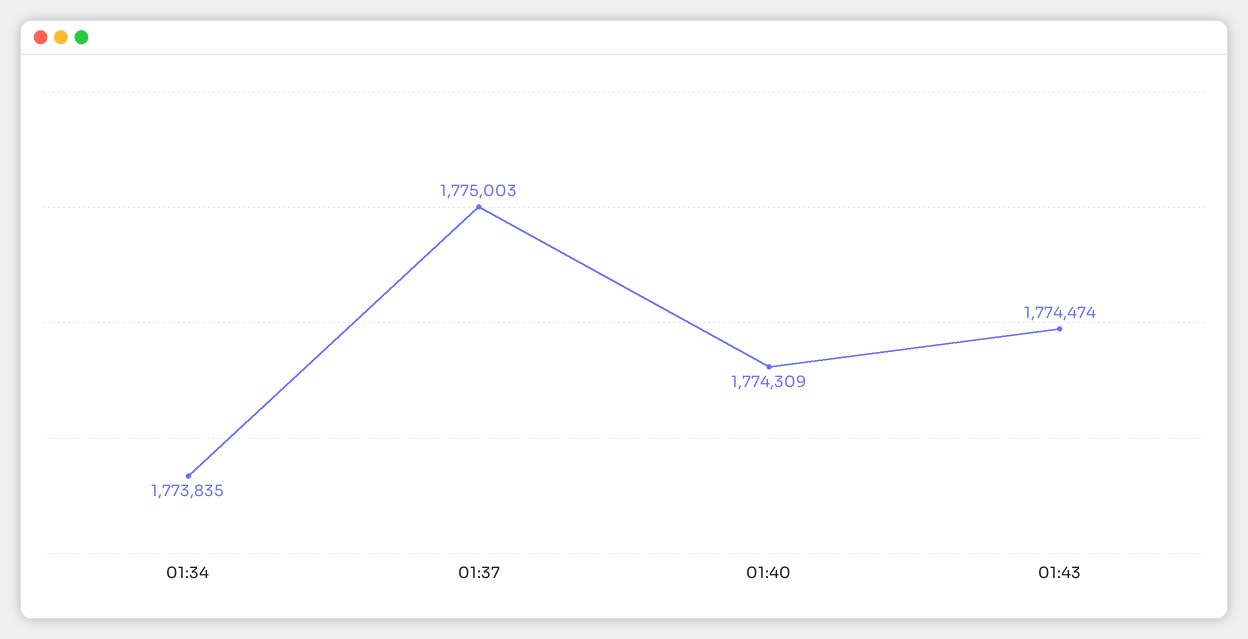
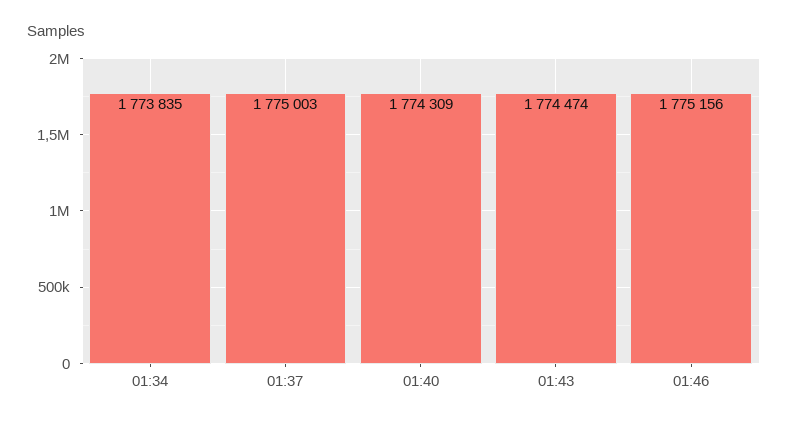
01:46: none -> 1775156

